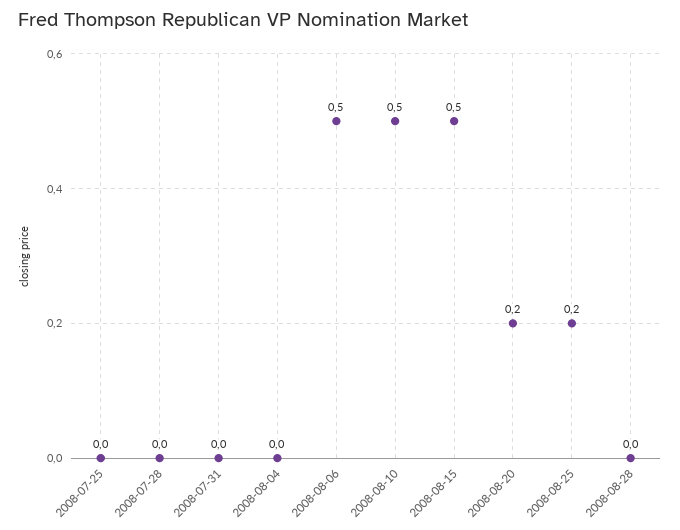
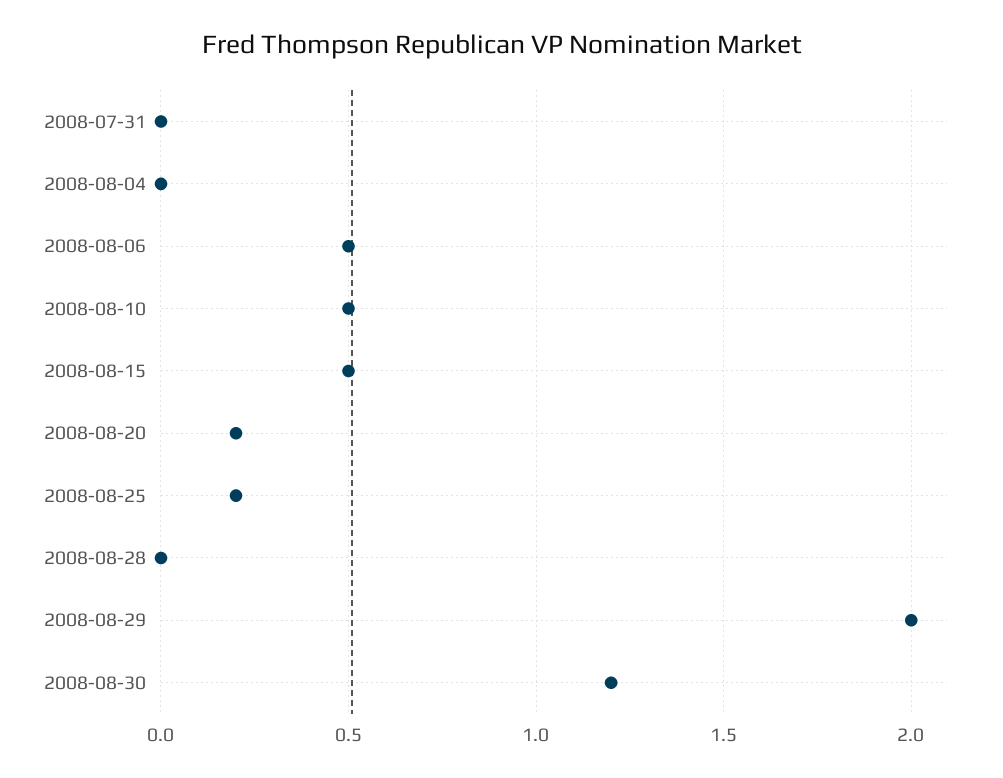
2008-07-25: 0 -> none
2008-07-28: 0 -> none
2008-08-29: none -> 2
2008-08-30: none -> 1.2

